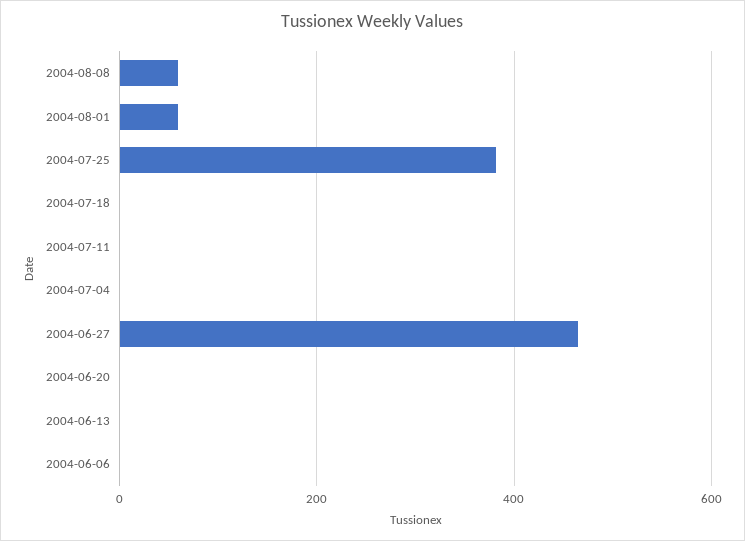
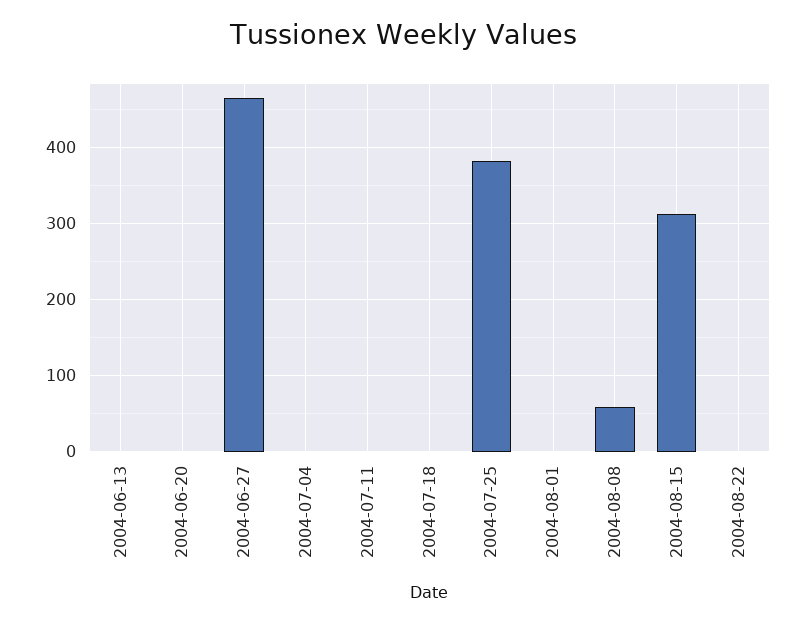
2004-08-01: 60 -> 0
2004-06-06: 0 -> none
2004-08-15: none -> 310
2004-08-22: none -> 0

